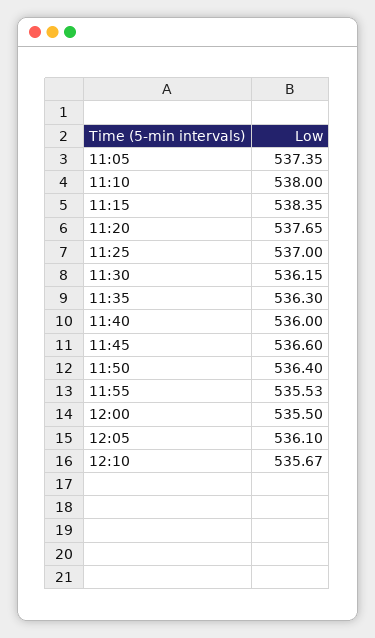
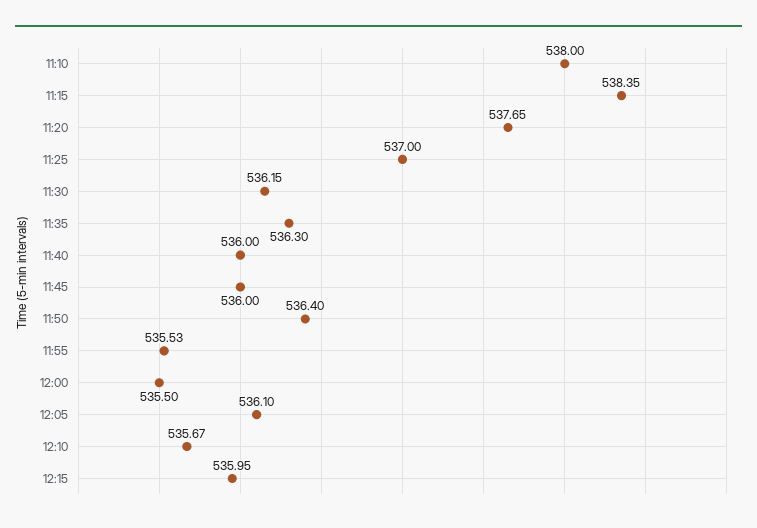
11:05: 537.35 -> none
11:45: 536.6 -> 536
12:15: none -> 535.95

